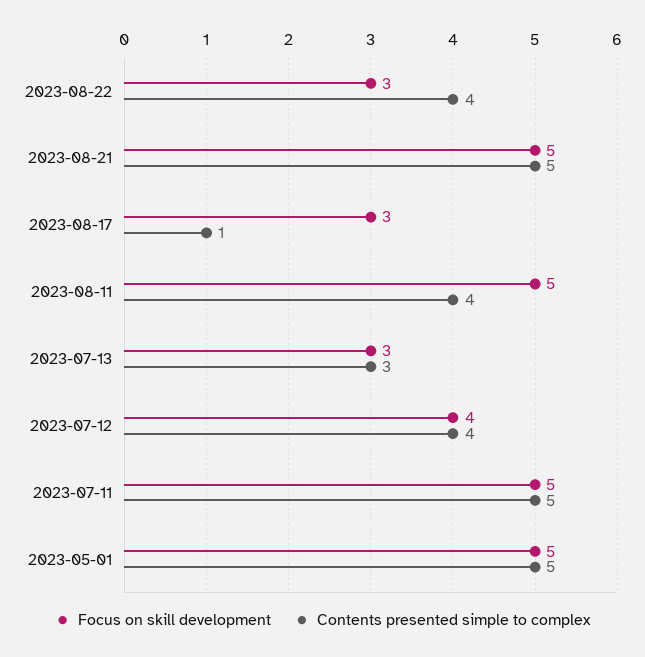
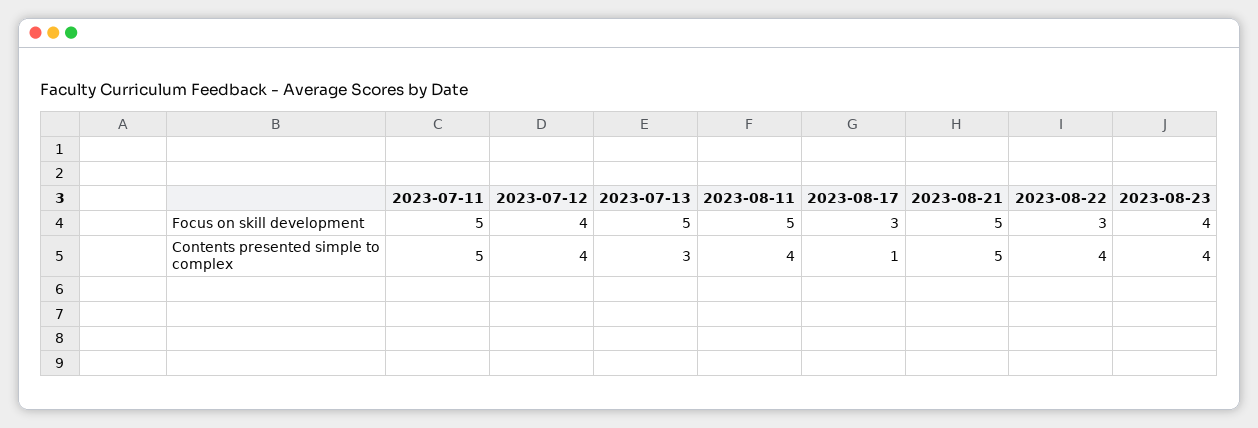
Focus on skill development, 2023-07-13: 3 -> 5
Focus on skill development, 2023-05-01: 5 -> none
Contents presented simple to complex, 2023-05-01: 5 -> none
Focus on skill development, 2023-08-23: none -> 4
Contents presented simple to complex, 2023-08-23: none -> 4

